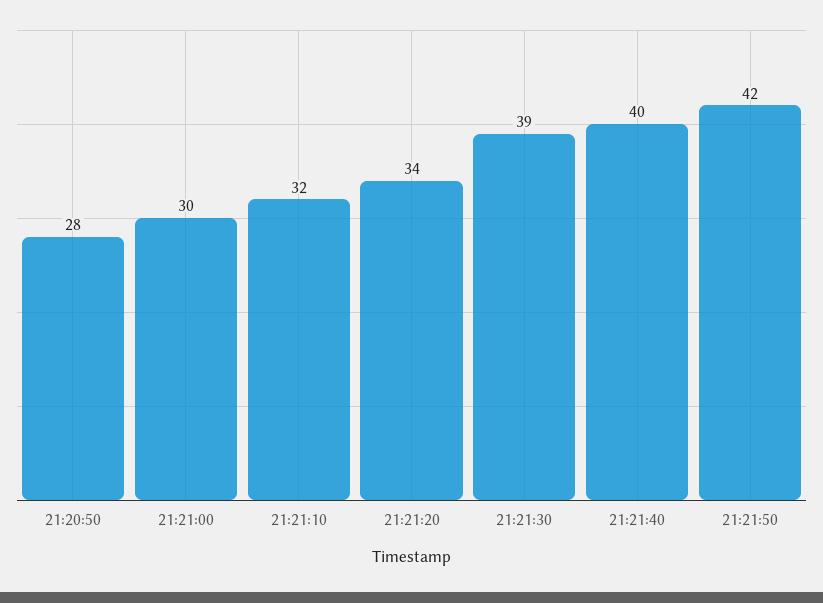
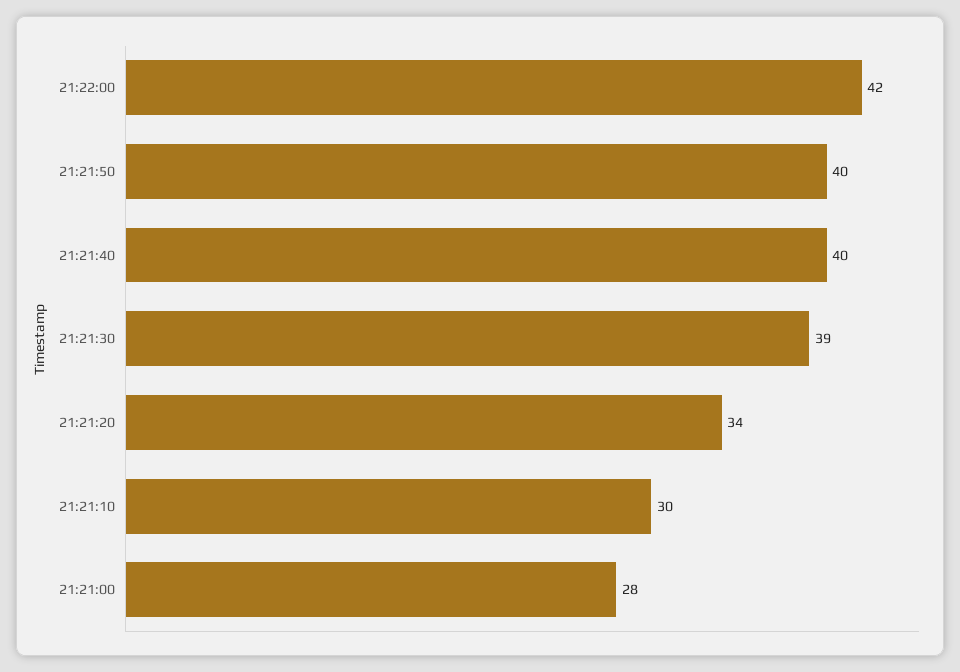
21:20:50: 28 -> none
21:21:00: 30 -> 28
21:21:10: 32 -> 30
21:21:50: 42 -> 40
21:22:00: none -> 42

